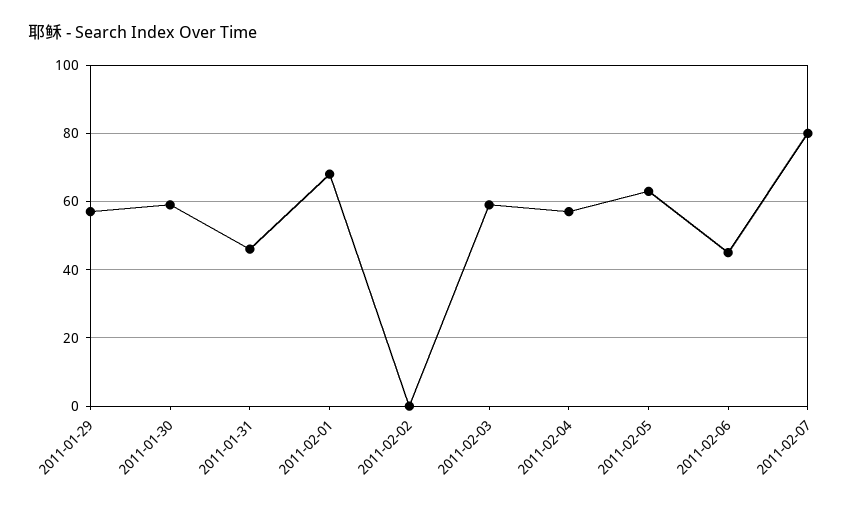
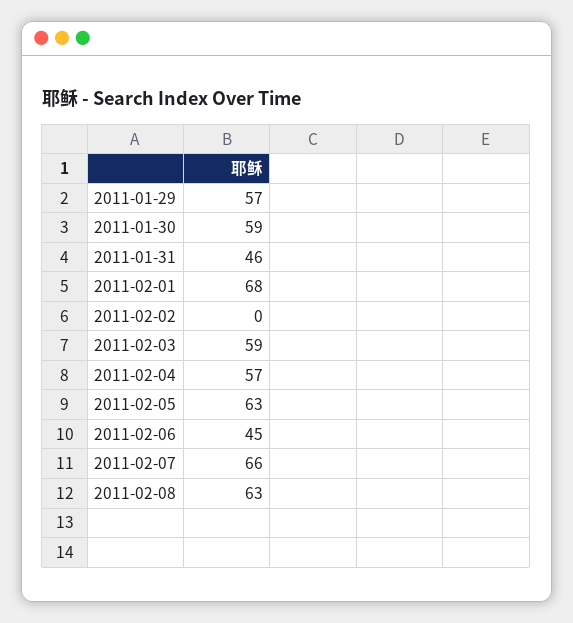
2011-02-07: 80 -> 66
2011-02-08: none -> 63

